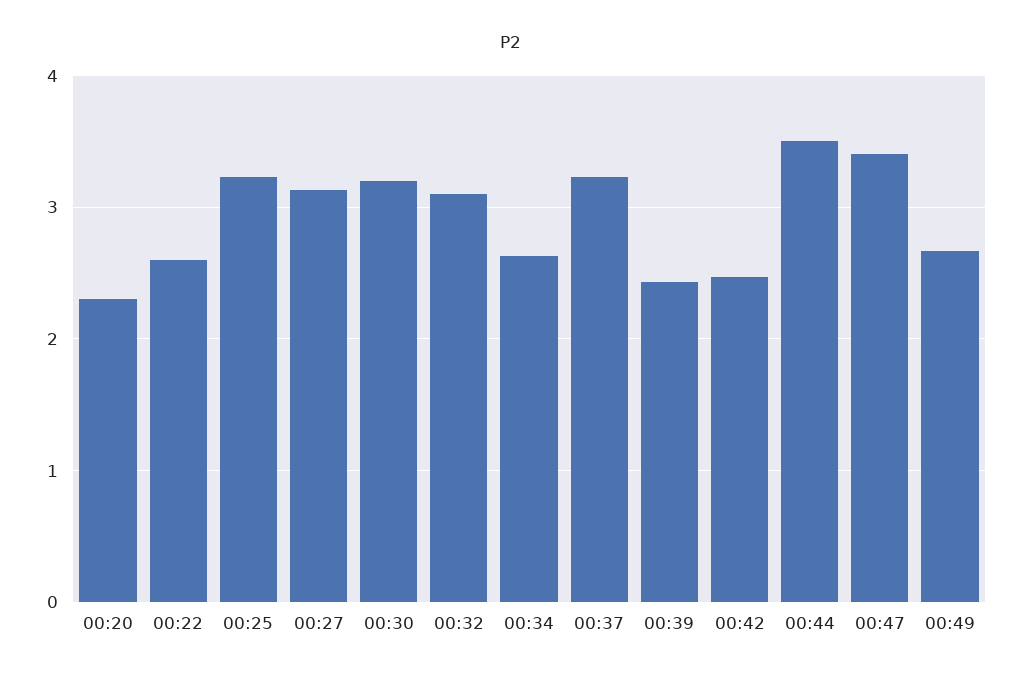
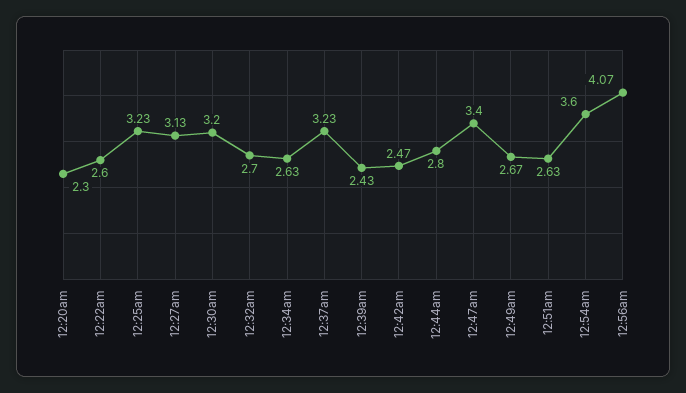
00:32: 3.1 -> 2.7
00:44: 3.5 -> 2.8
12:51am: none -> 2.63
12:54am: none -> 3.6
12:56am: none -> 4.07

